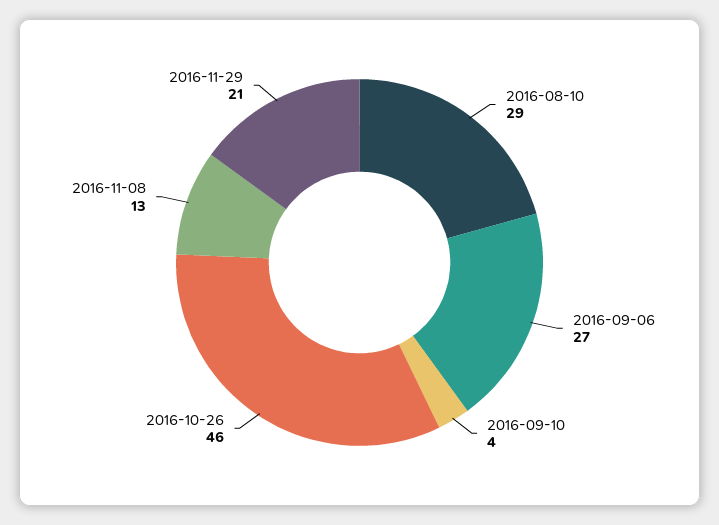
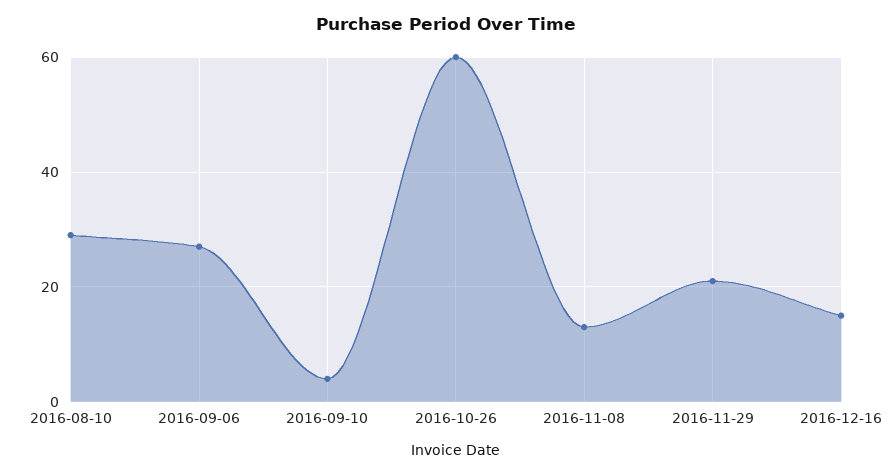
2016-10-26: 46 -> 60
2016-12-16: none -> 15

